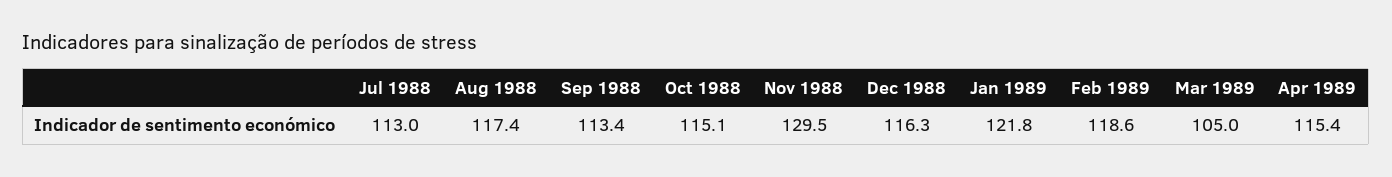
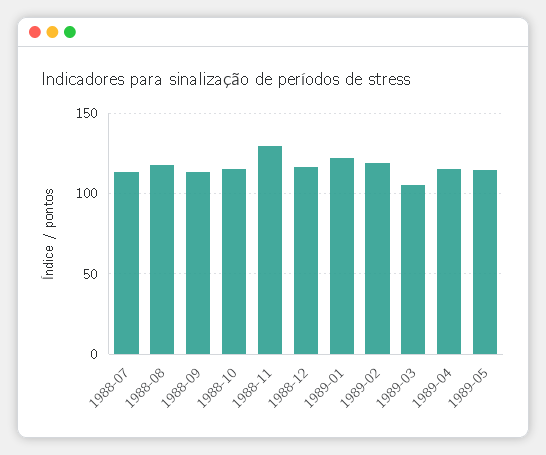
1989-05: none -> 115

